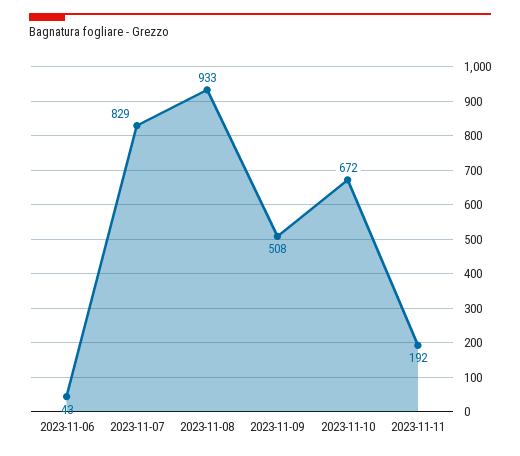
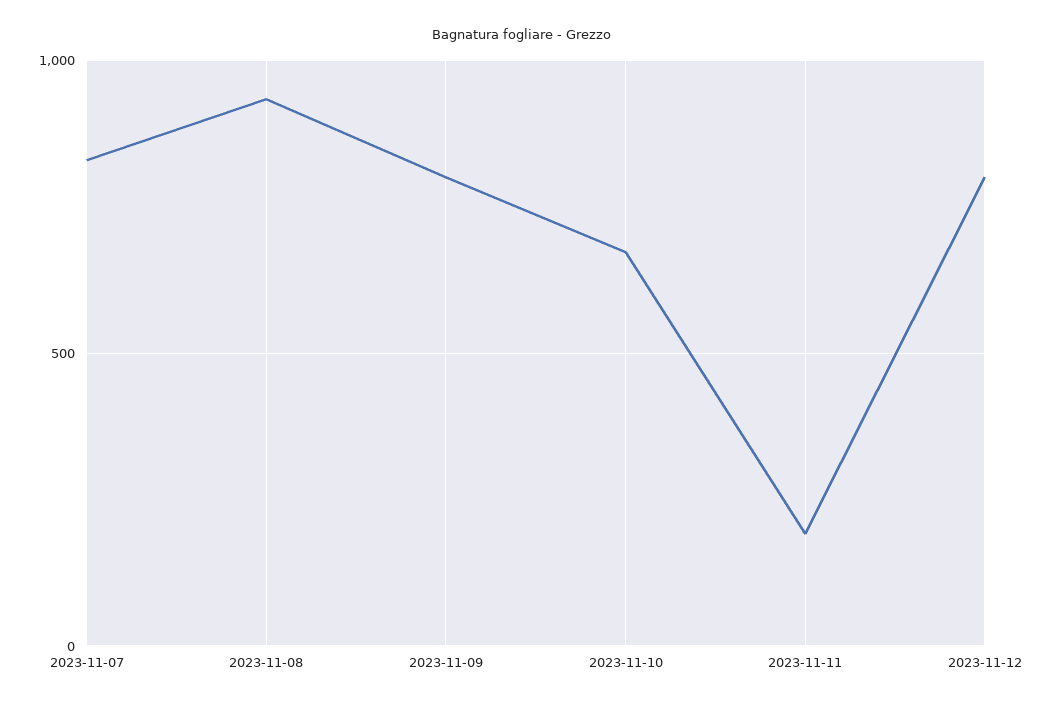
2023-11-06: 43 -> none
2023-11-09: 508 -> 800
2023-11-12: none -> 800

